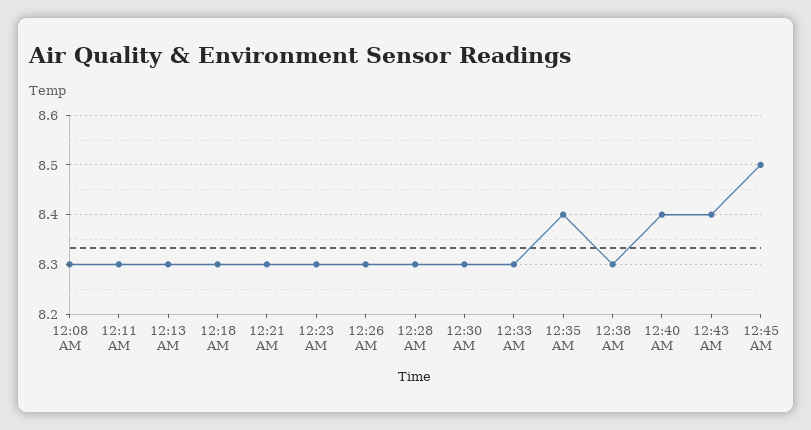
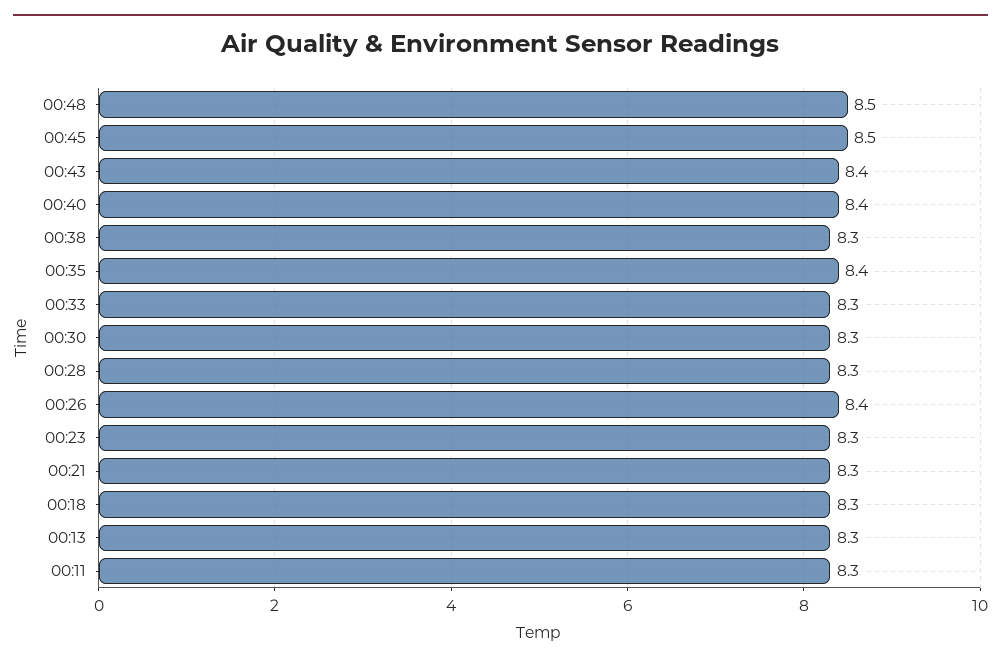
12:08 AM: 8.3 -> none
12:26 AM: 8.3 -> 8.4
00:48: none -> 8.5

